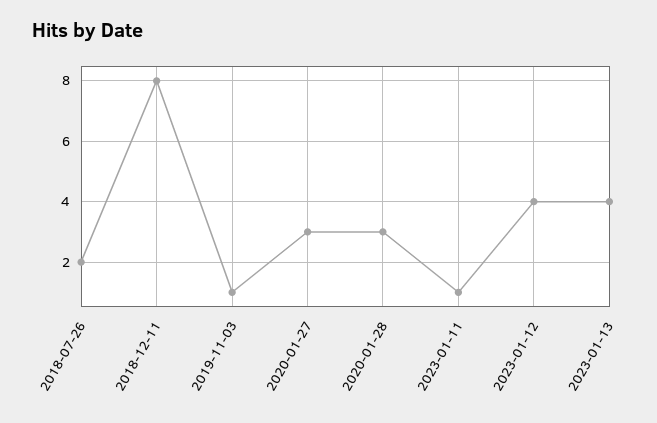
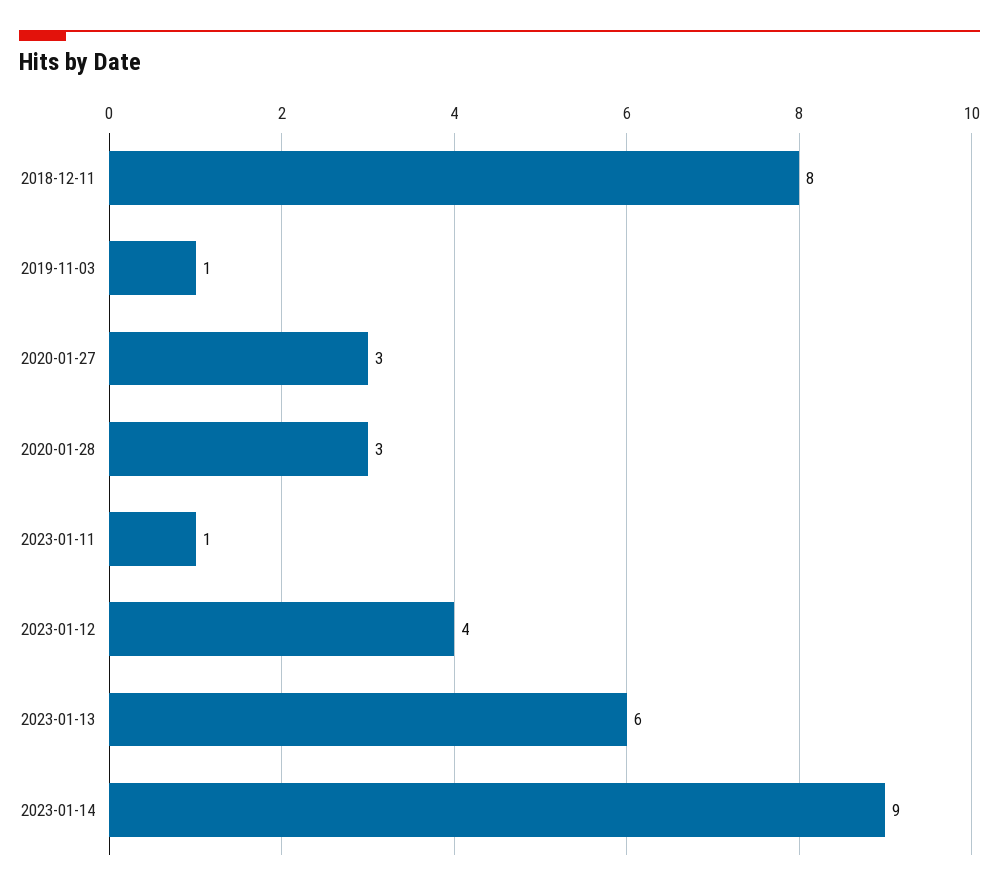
2018-07-26: 2 -> none
2023-01-13: 4 -> 6
2023-01-14: none -> 9

